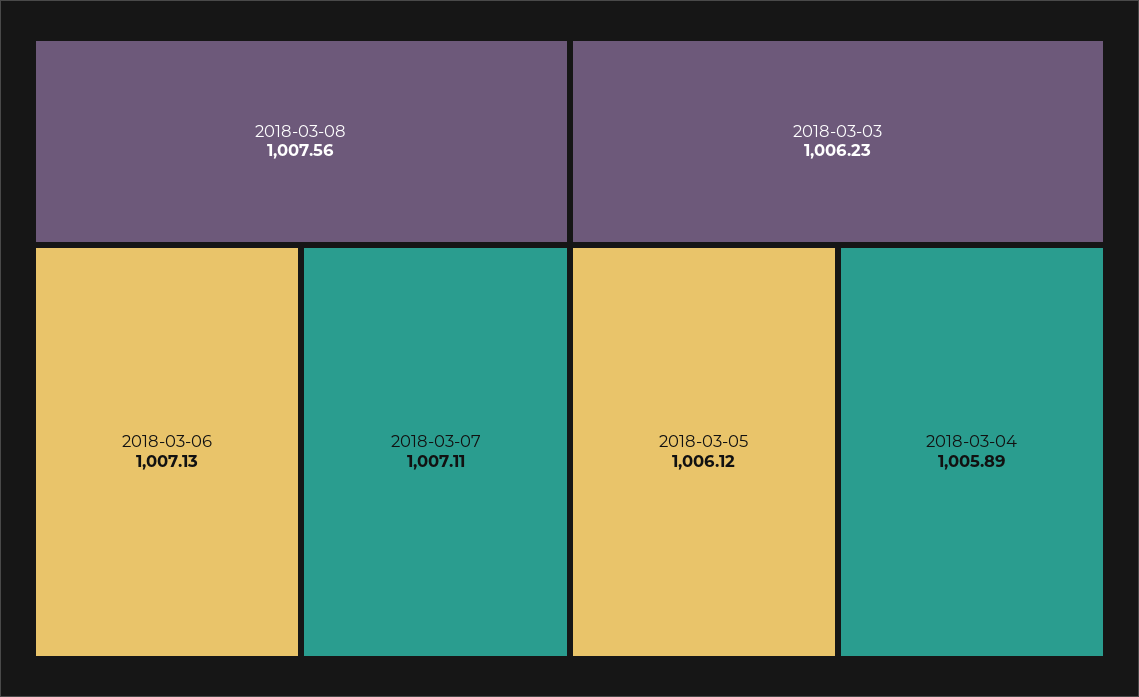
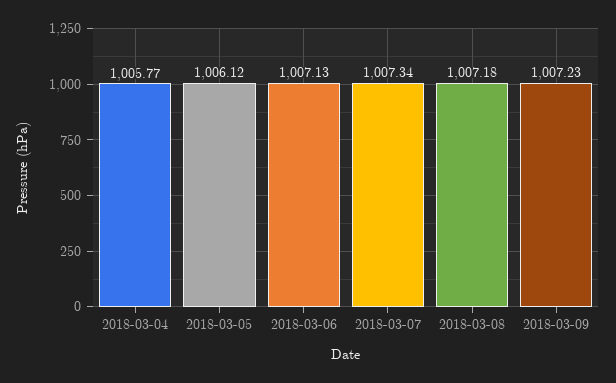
2018-03-08: 1007.56 -> 1007.18
2018-03-07: 1007.11 -> 1007.34
2018-03-03: 1006.23 -> none
2018-03-04: 1005.89 -> 1005.77
2018-03-09: none -> 1007.23

